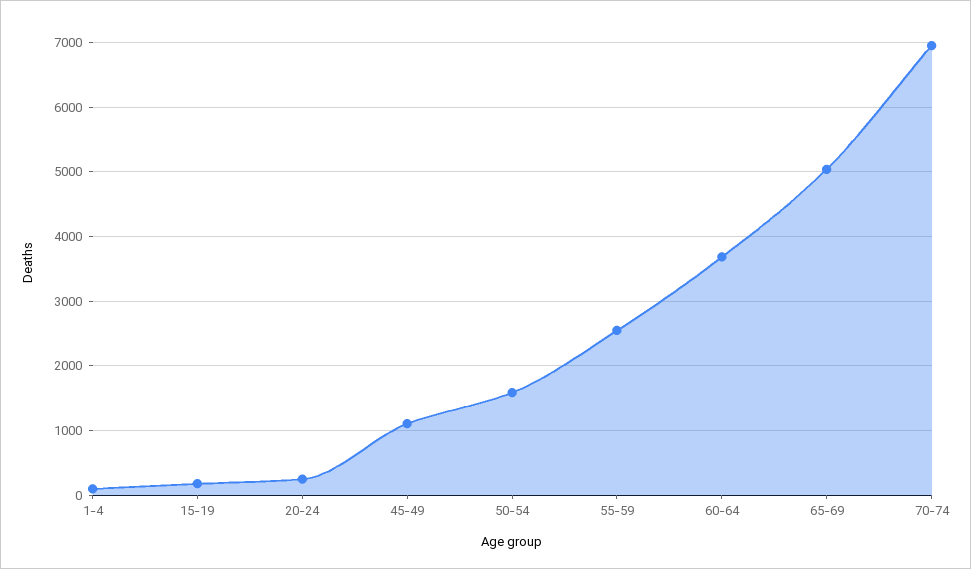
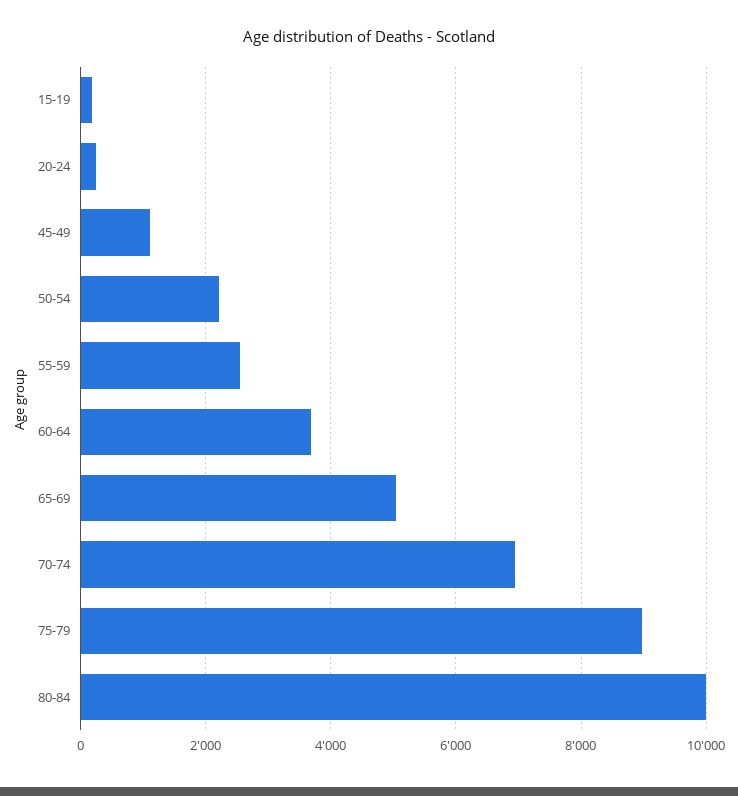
1-4: 100 -> none
50-54: 1600 -> 2200
75-79: none -> 9000
80-84: none -> 10000

